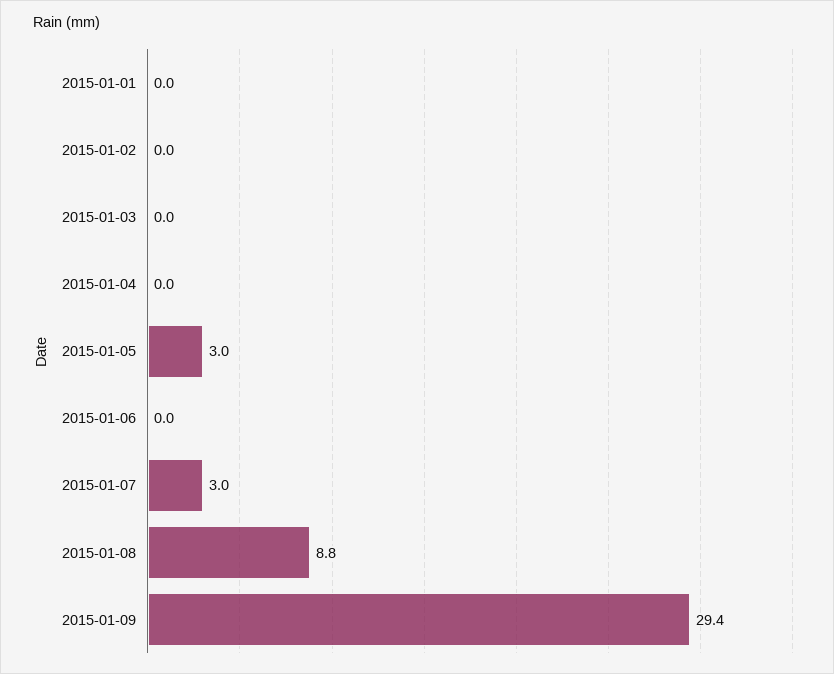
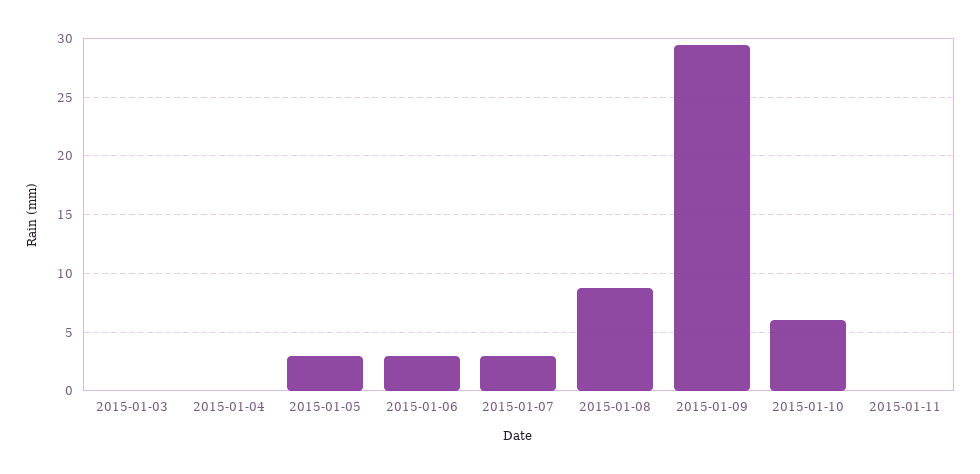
2015-01-01: 0 -> none
2015-01-02: 0 -> none
2015-01-06: 0 -> 3
2015-01-10: none -> 6
2015-01-11: none -> 0

